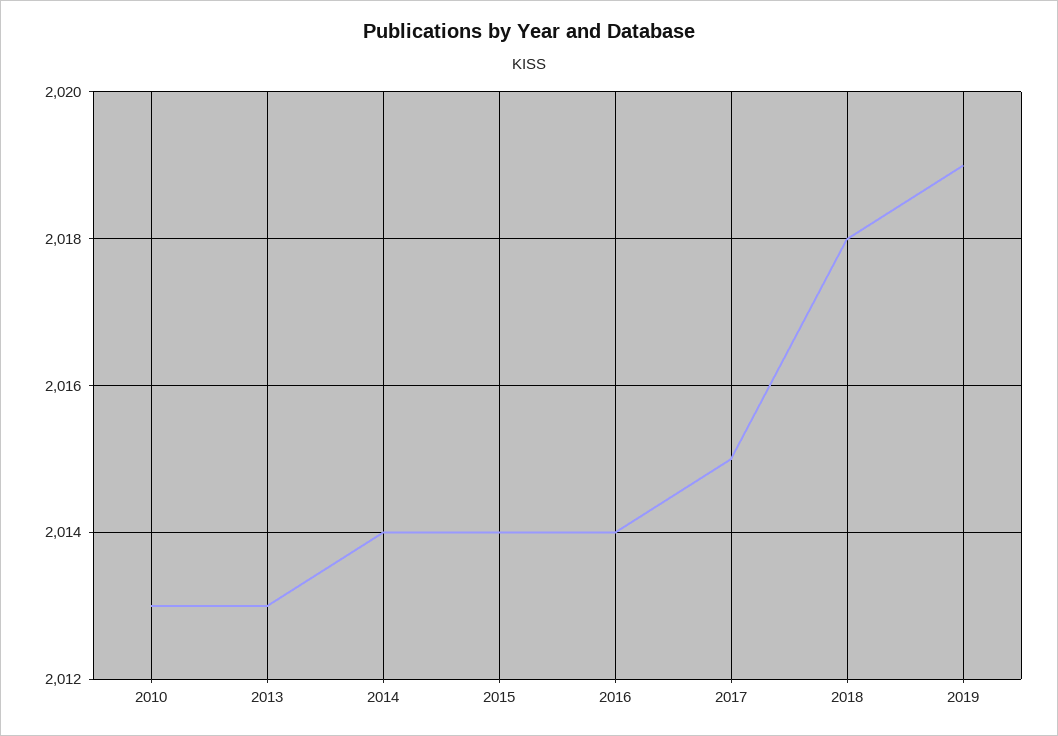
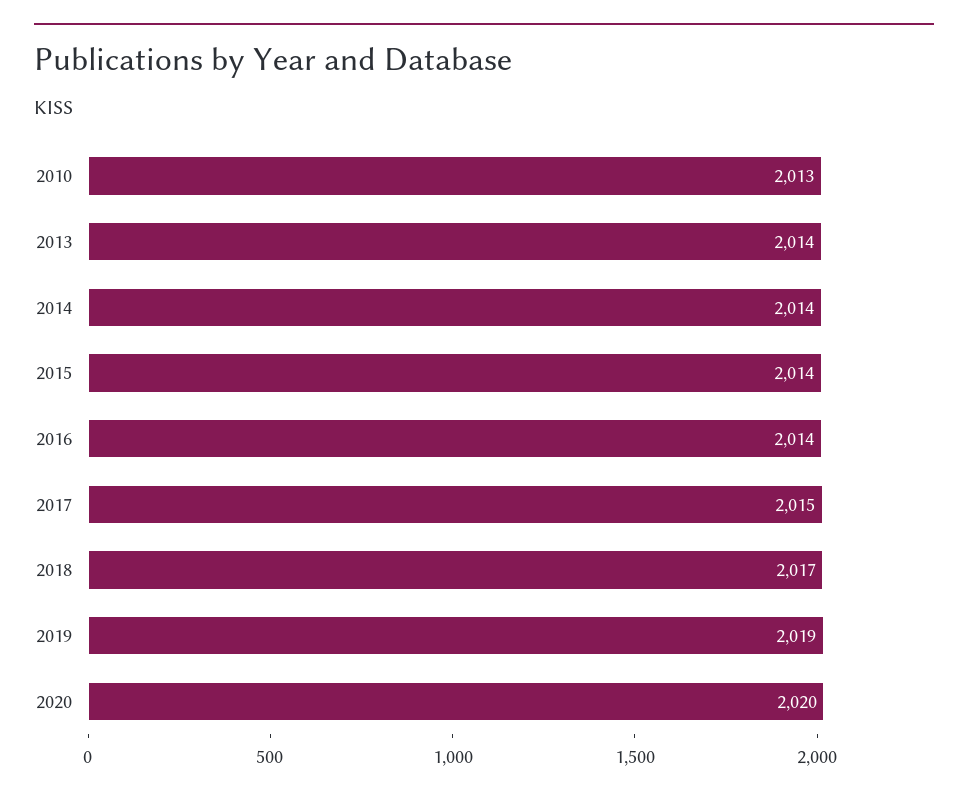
2013: 2013 -> 2014
2018: 2018 -> 2017
2020: none -> 2020

